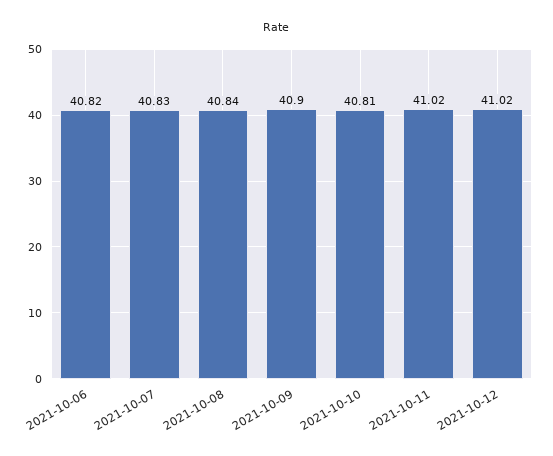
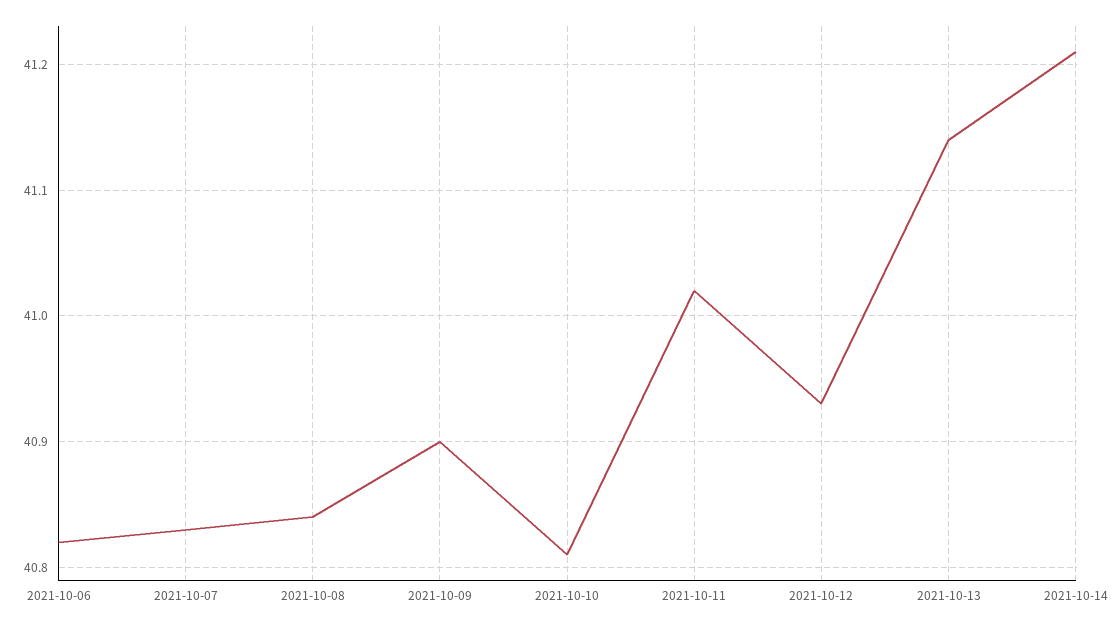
2021-10-12: 41.02 -> 40.93
2021-10-13: none -> 41.14
2021-10-14: none -> 41.21

